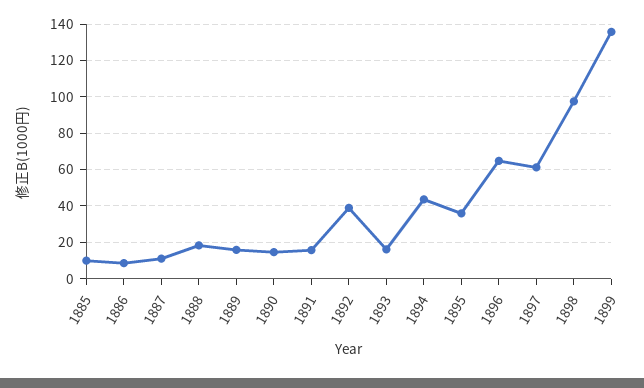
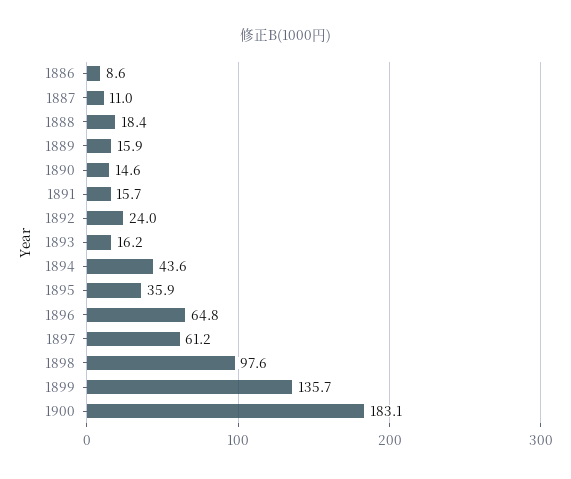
1885: 10 -> none
1892: 40 -> 24
1900: none -> 183.1

